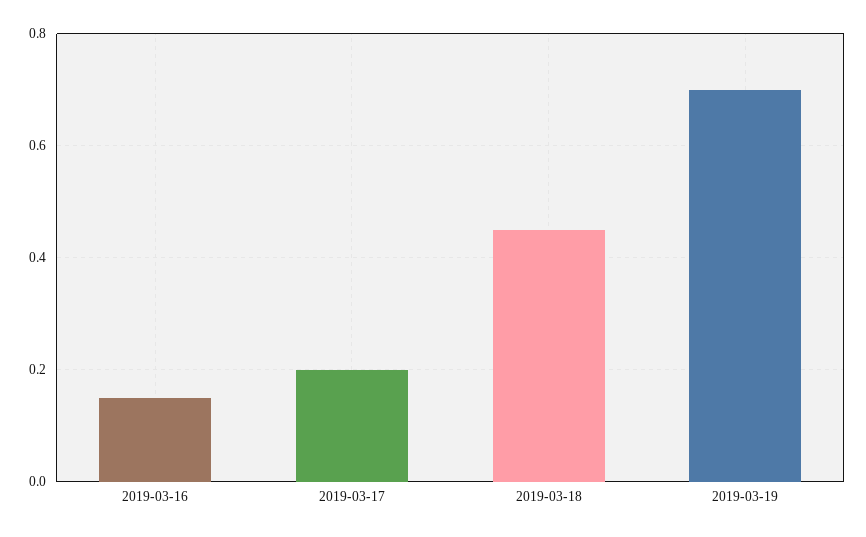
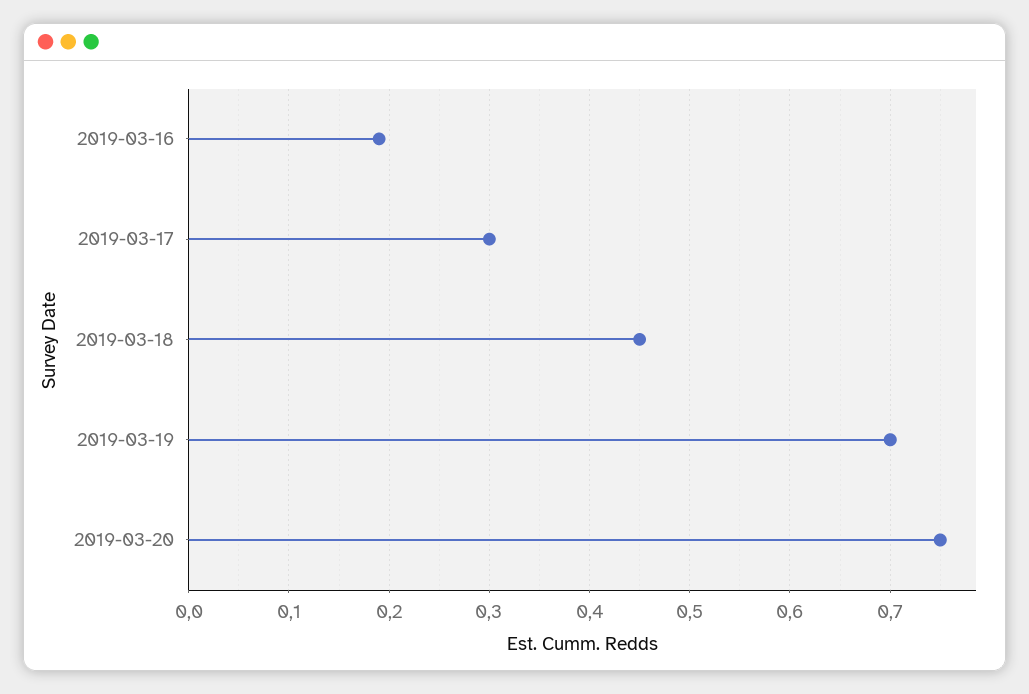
2019-03-16: 0.15 -> 0.19
2019-03-17: 0.2 -> 0.3
2019-03-20: none -> 0.75

